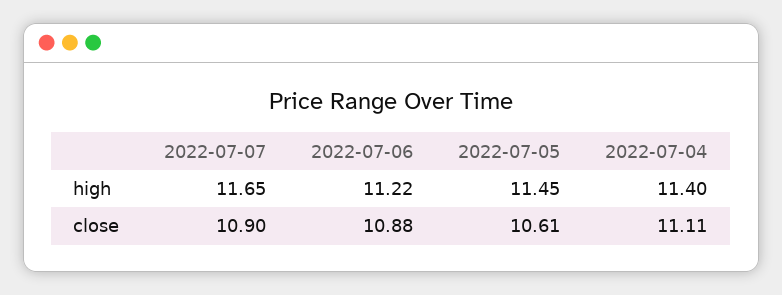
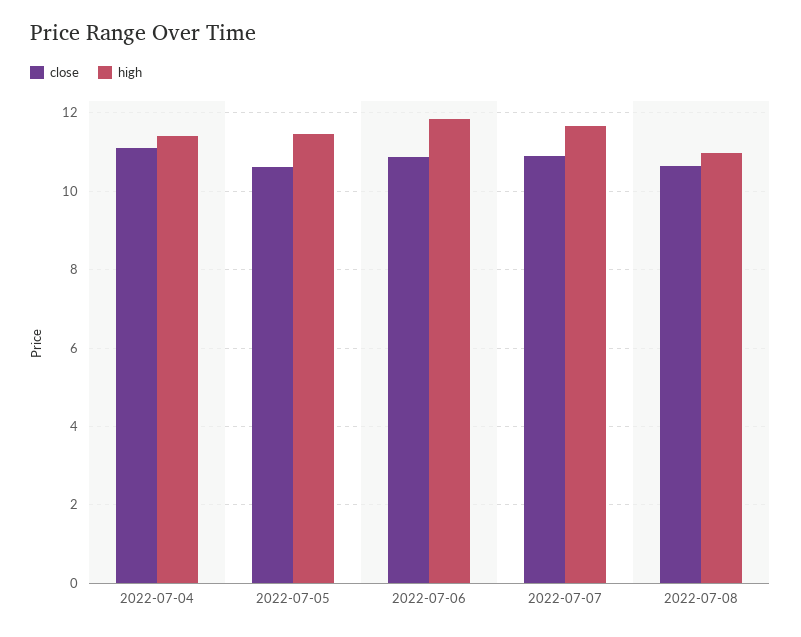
high, 2022-07-06: 11.22 -> 11.8
close, 2022-07-08: none -> 10.6
high, 2022-07-08: none -> 11

